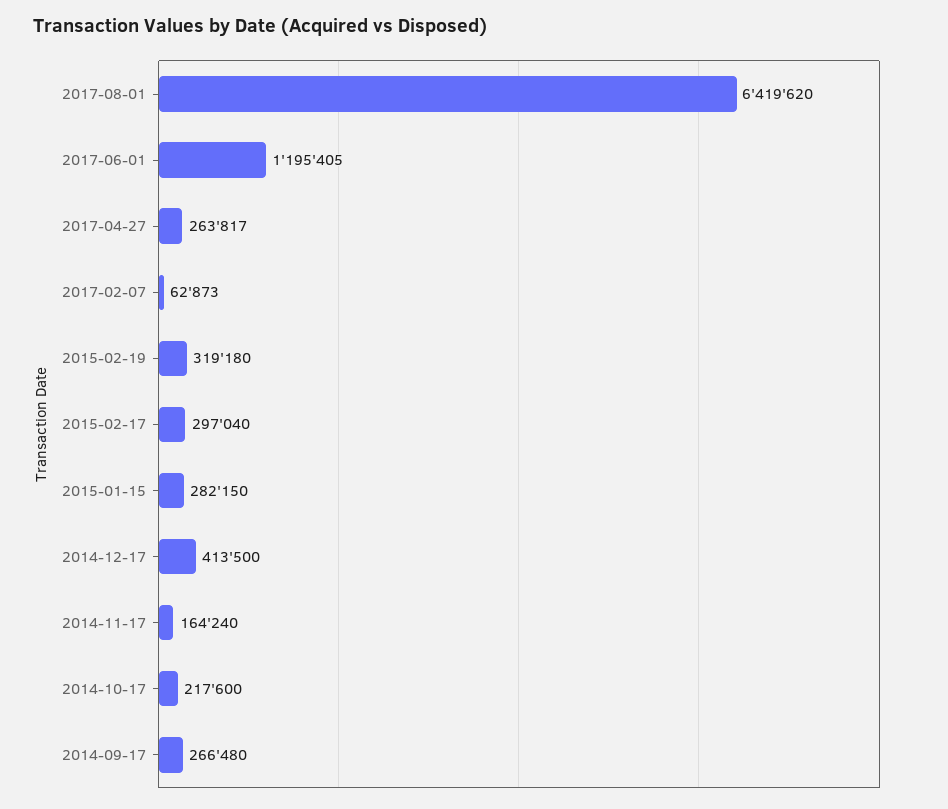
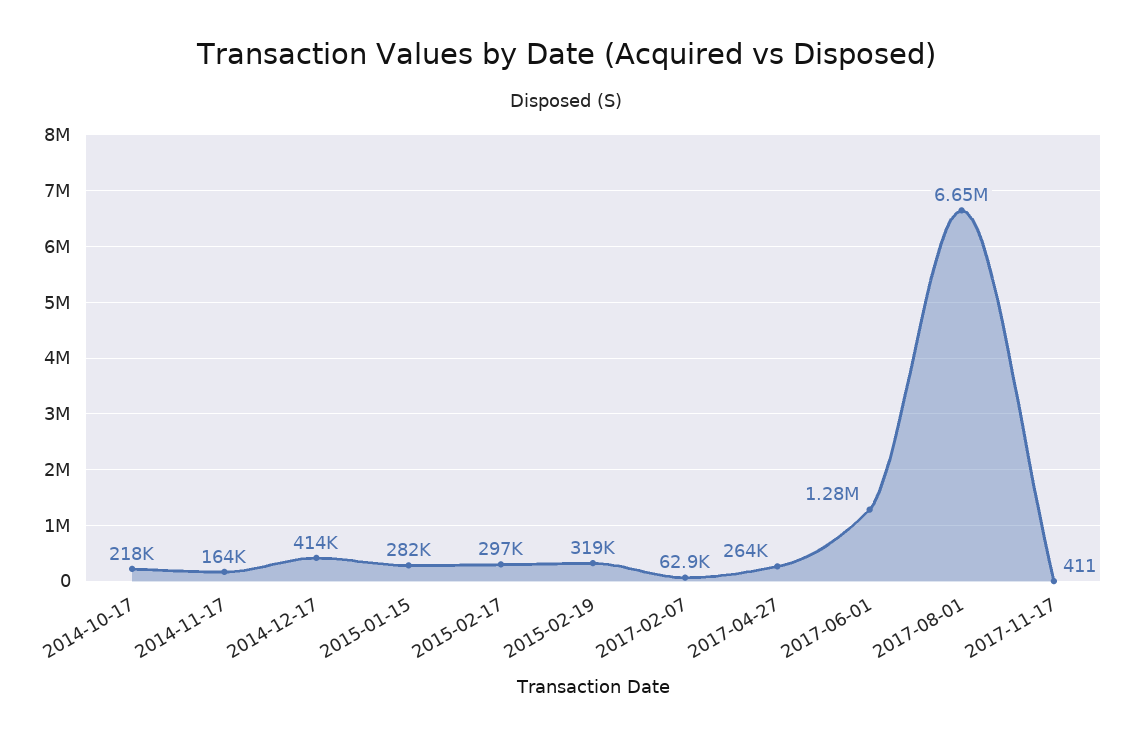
2017-08-01: 6419620 -> 6650000
2017-06-01: 1195405 -> 1280000
2014-09-17: 266480 -> none
2017-11-17: none -> 411

